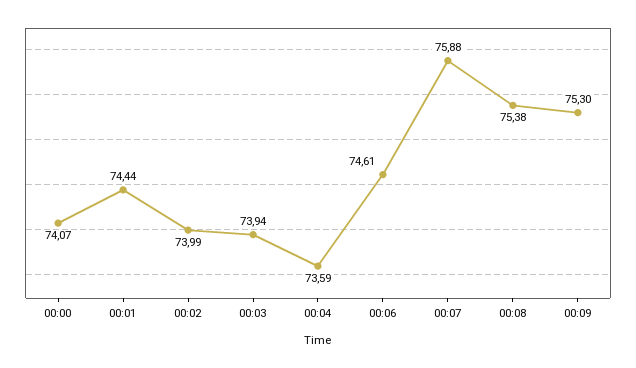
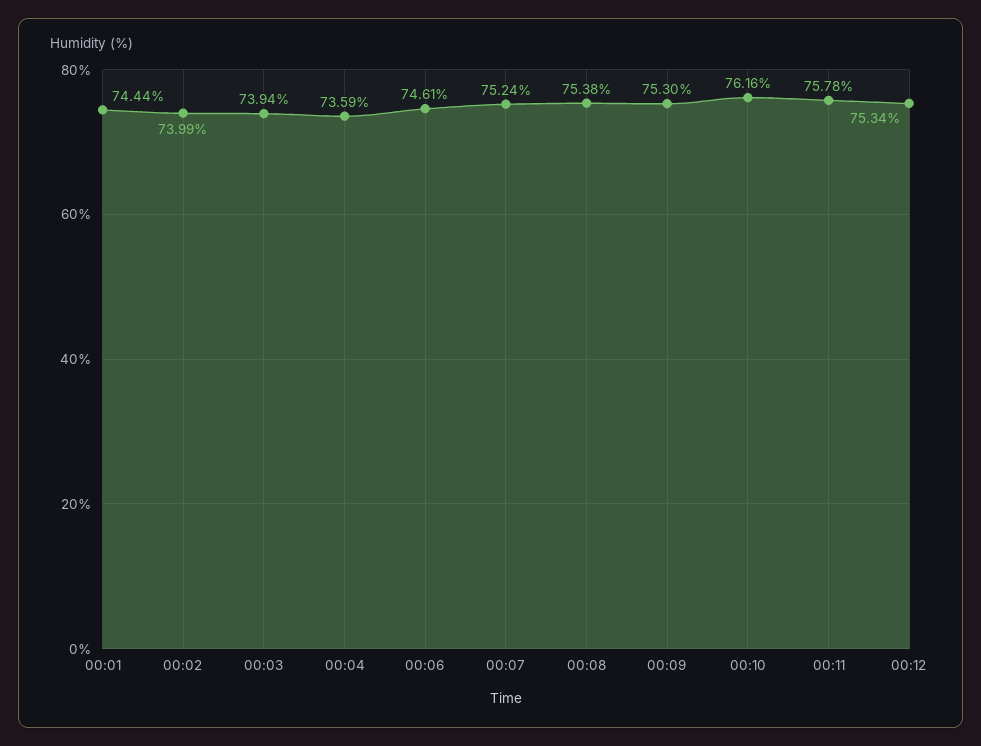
00:00: 74.07 -> none
00:07: 75.88 -> 75.24
00:10: none -> 76.16
00:11: none -> 75.78
00:12: none -> 75.34

